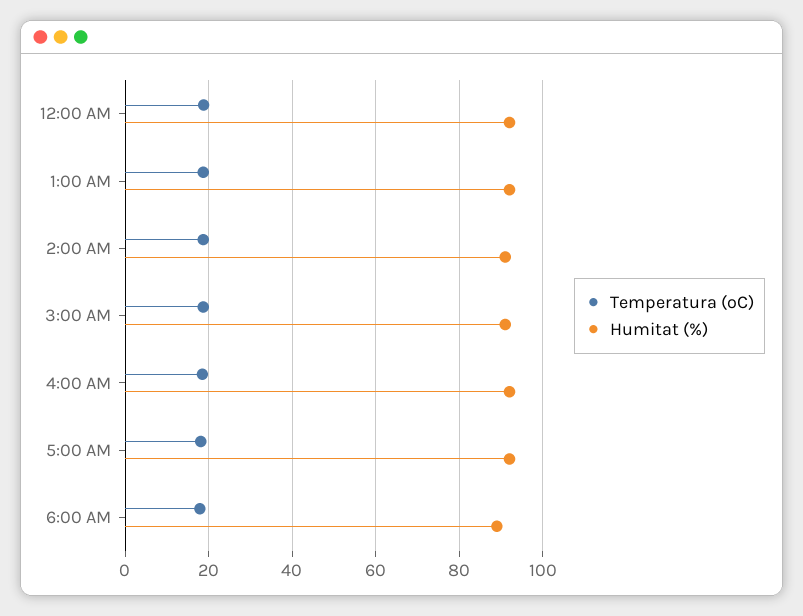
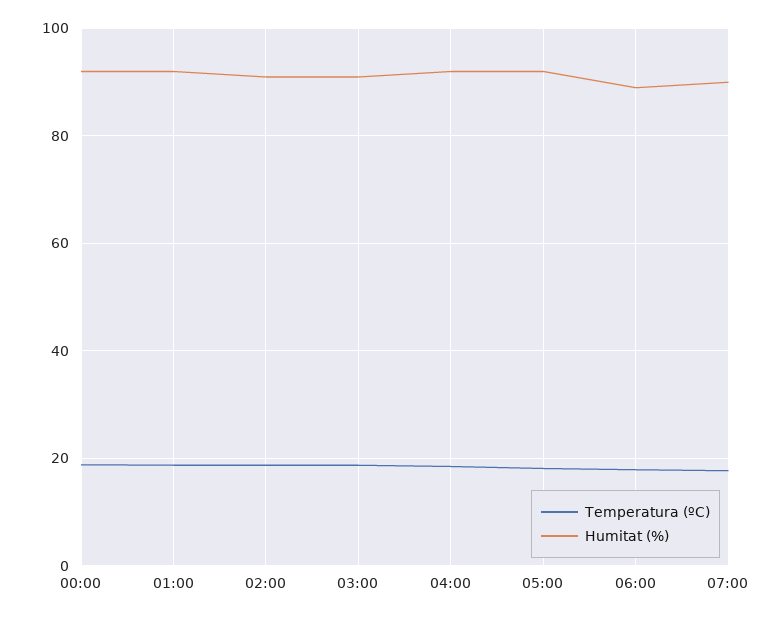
Temperatura (ºC), 07:00: none -> 18
Humitat (%), 07:00: none -> 90

